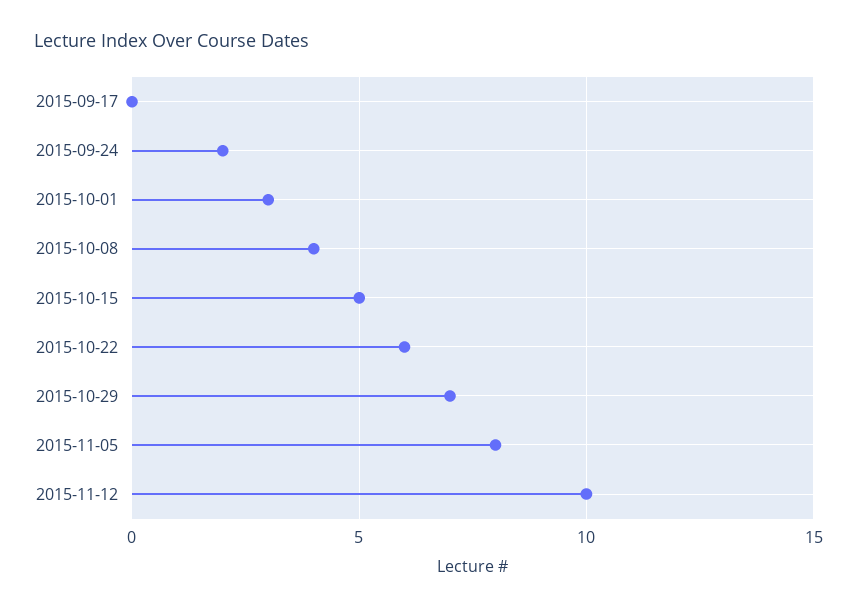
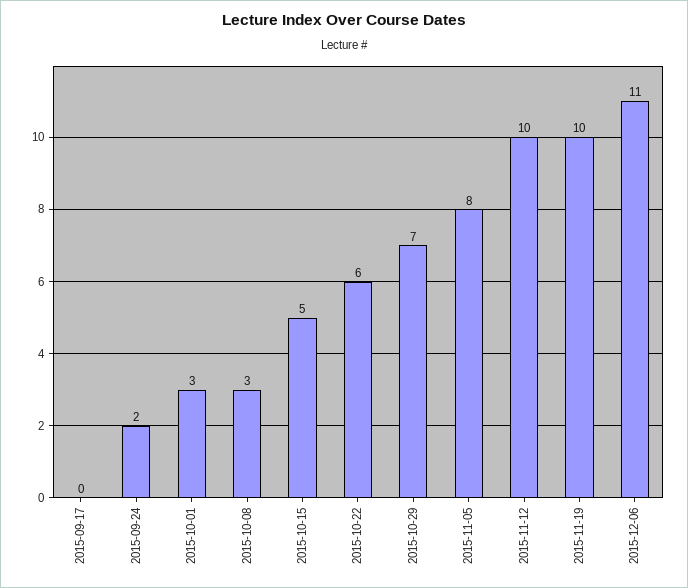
2015-10-08: 4 -> 3
2015-11-19: none -> 10
2015-12-06: none -> 11

